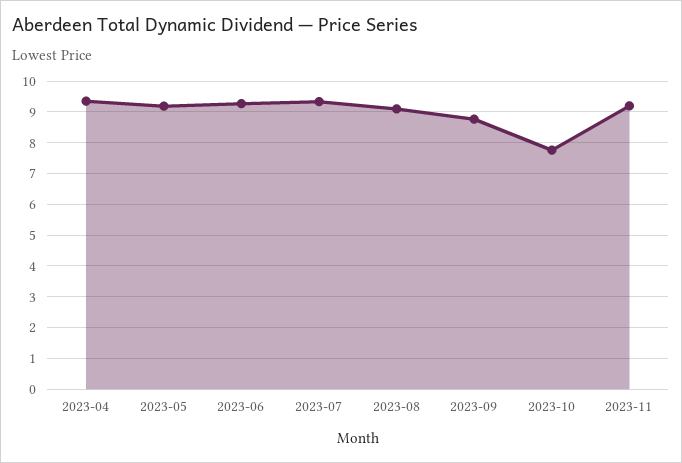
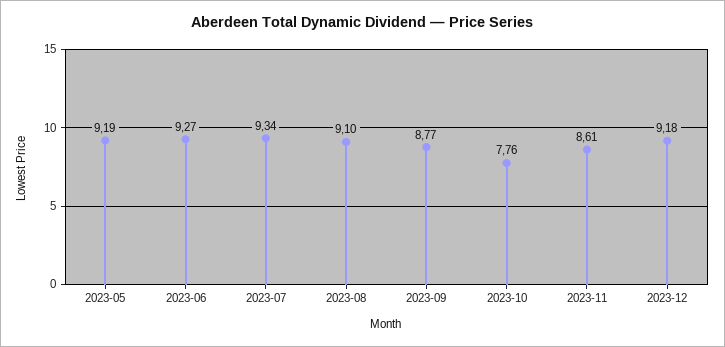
2023-04: 9.4 -> none
2023-11: 9.2 -> 8.61
2023-12: none -> 9.18

